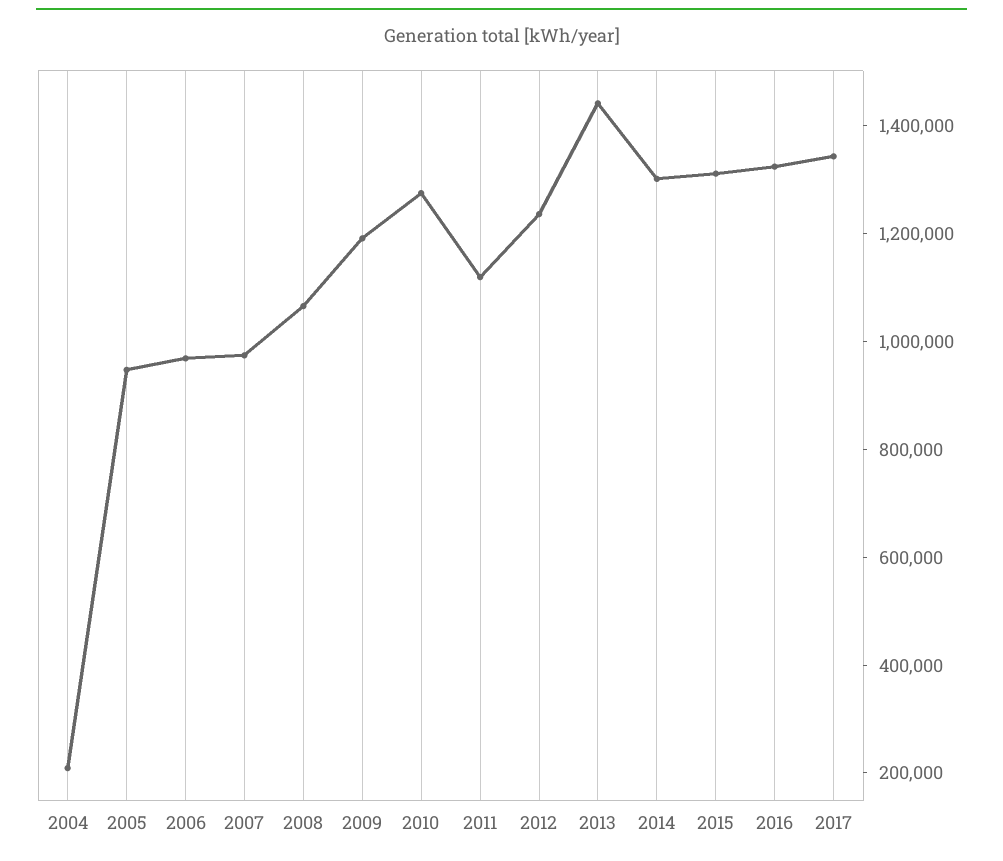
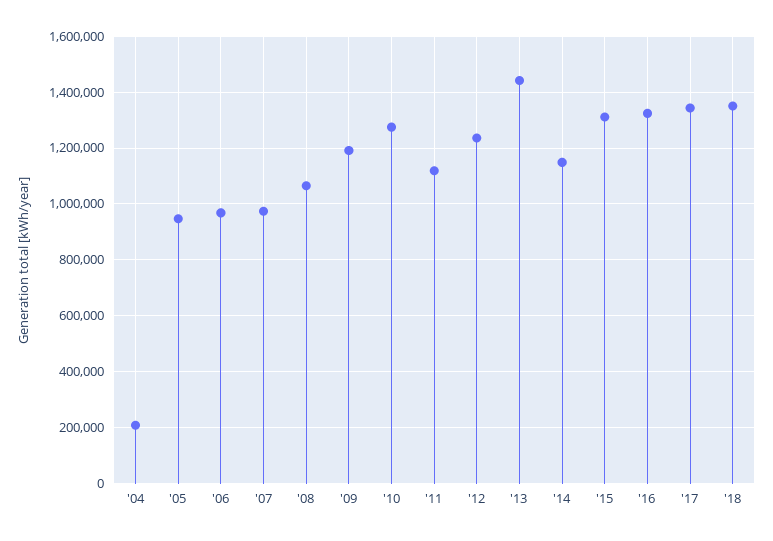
2014: 1300000 -> 1150000
'18: none -> 1350000

